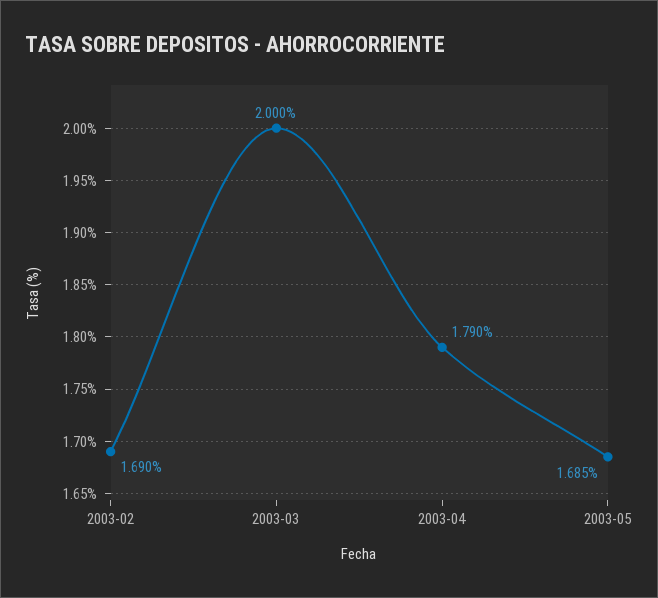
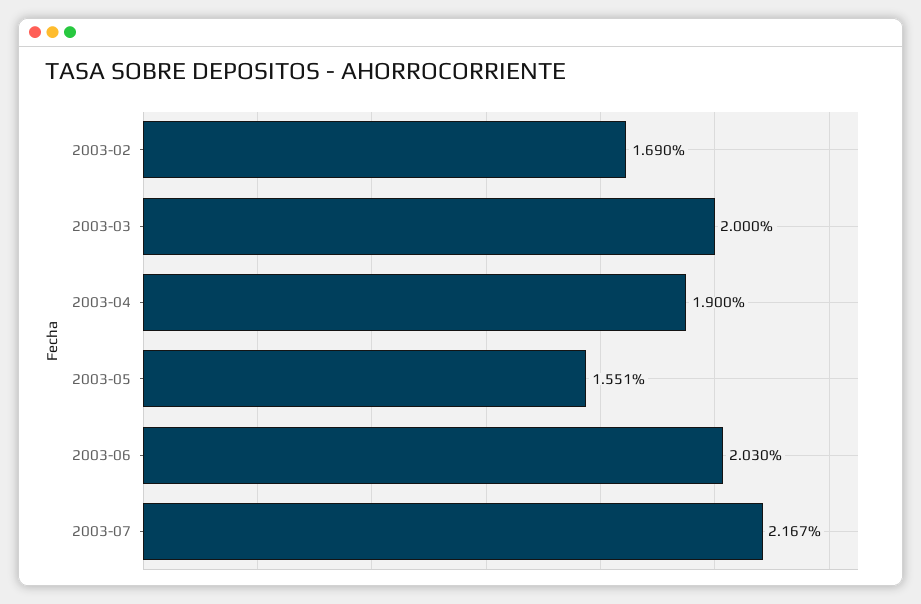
2003-04: 1.79 -> 1.9
2003-05: 1.685 -> 1.551
2003-06: none -> 2.03
2003-07: none -> 2.167

